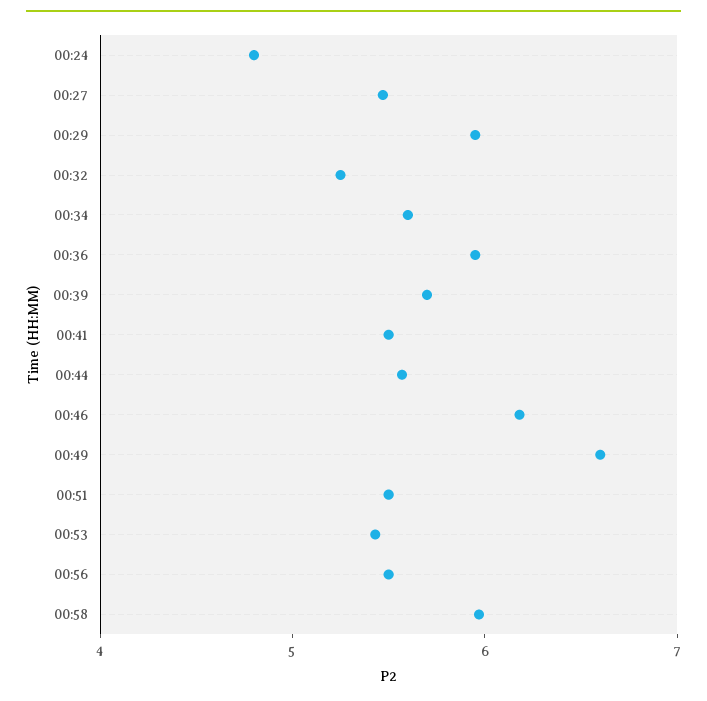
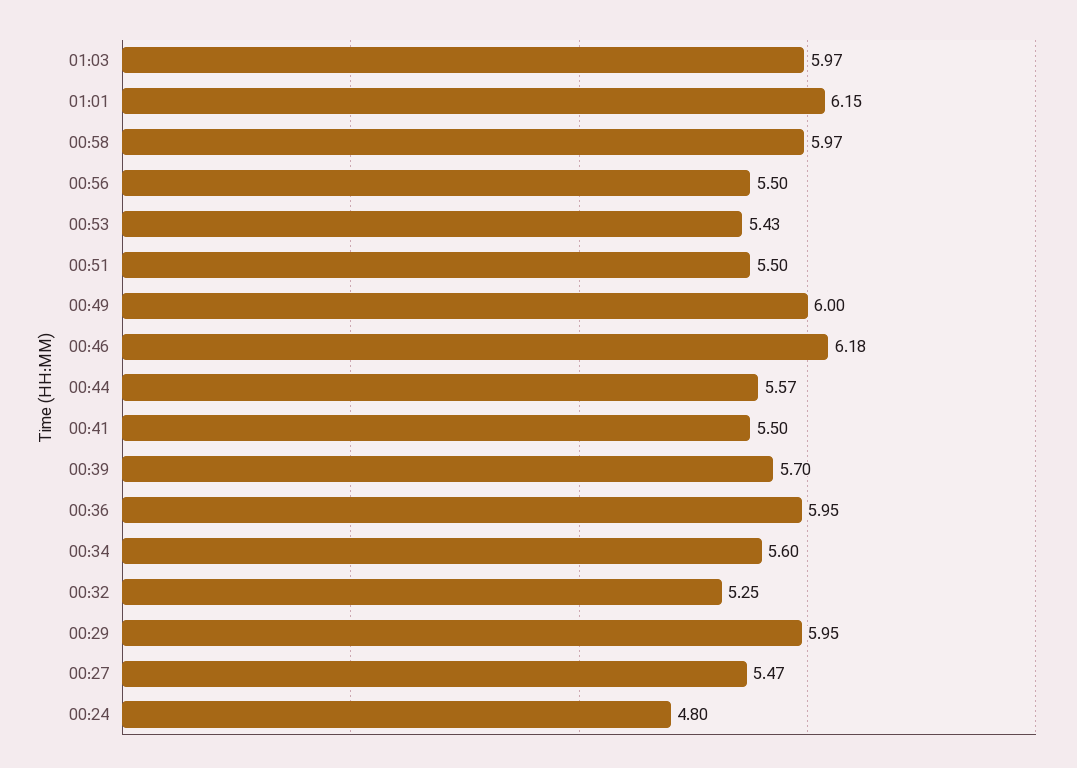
00:49: 6.6 -> 6
01:03: none -> 5.97
01:01: none -> 6.15

